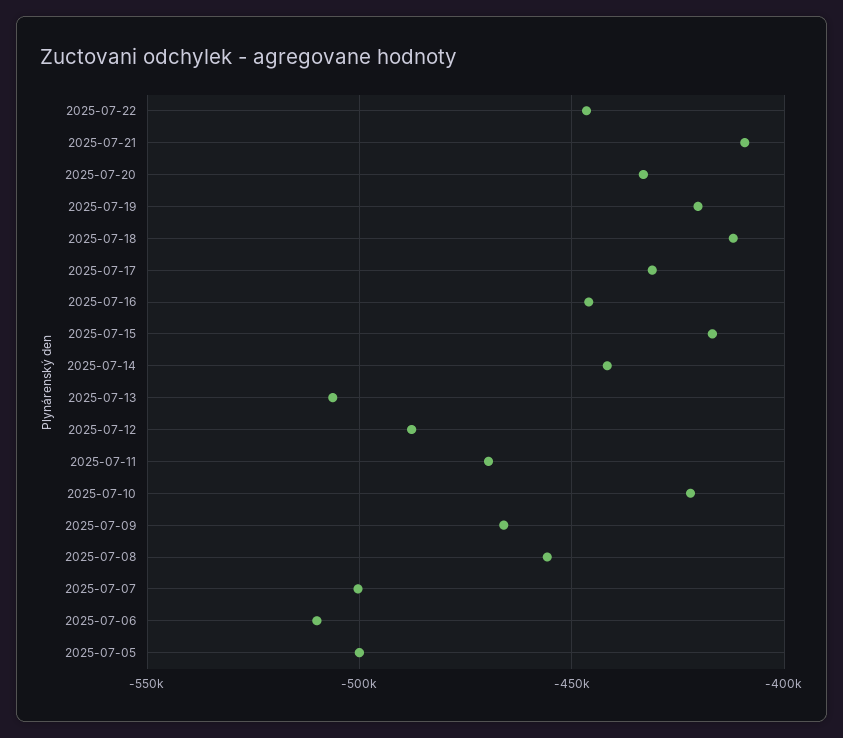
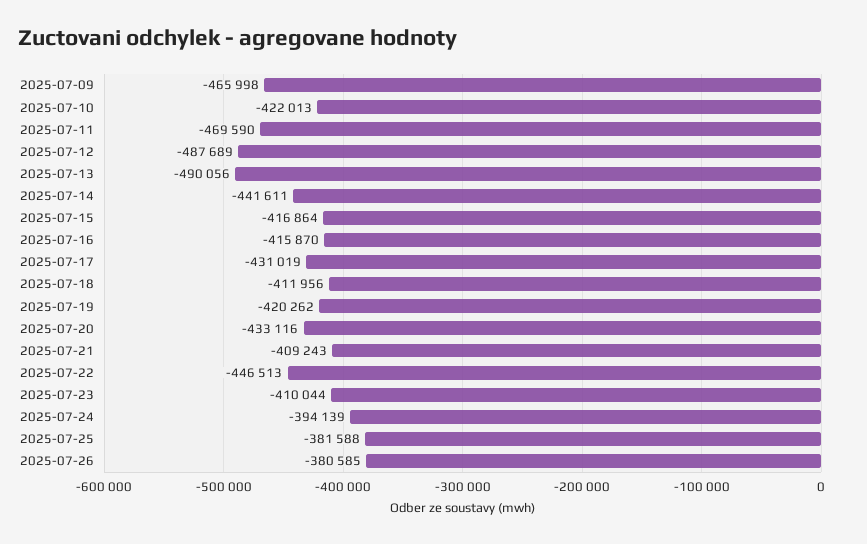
2025-07-16: -445000 -> -415870
2025-07-13: -505000 -> -490056
2025-07-08: -455000 -> none
2025-07-07: -500000 -> none
2025-07-06: -510000 -> none
2025-07-05: -500000 -> none
2025-07-23: none -> -410044
2025-07-24: none -> -394139
2025-07-25: none -> -381588
2025-07-26: none -> -380585

